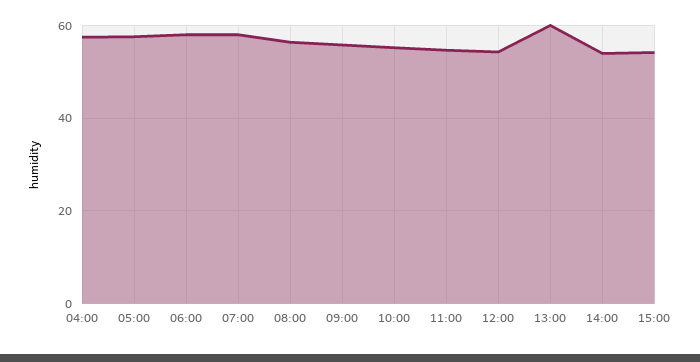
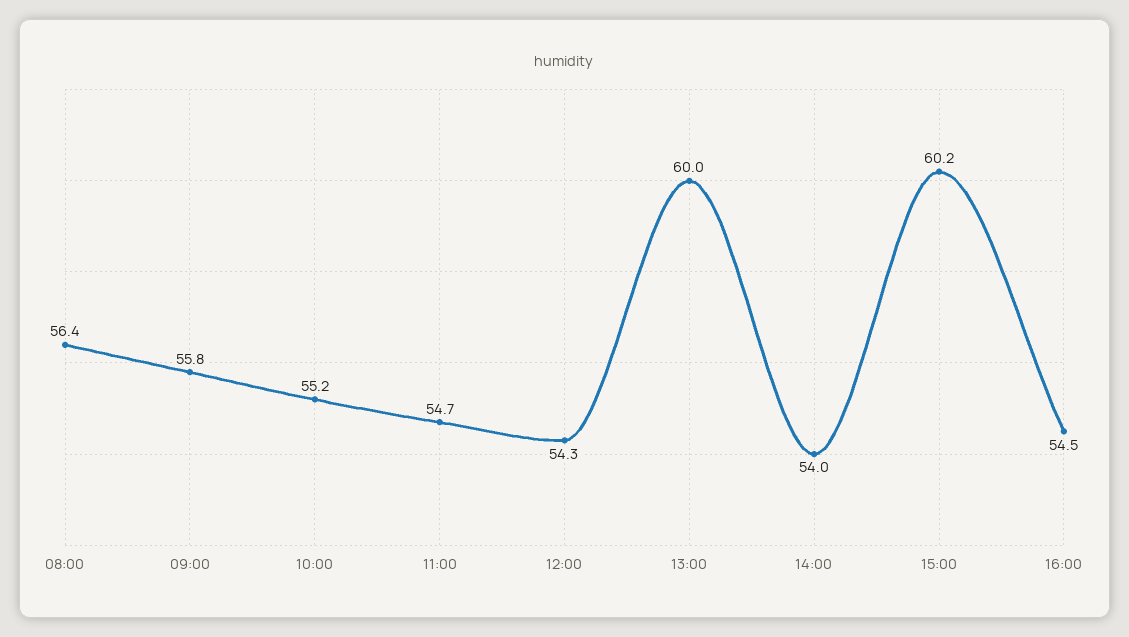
04:00: 58 -> none
05:00: 58 -> none
06:00: 58 -> none
07:00: 58 -> none
15:00: 54 -> 60.2
16:00: none -> 54.5

